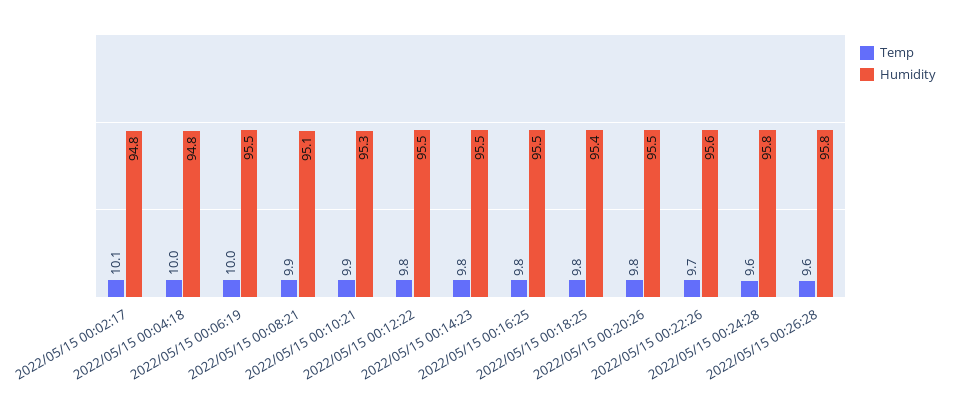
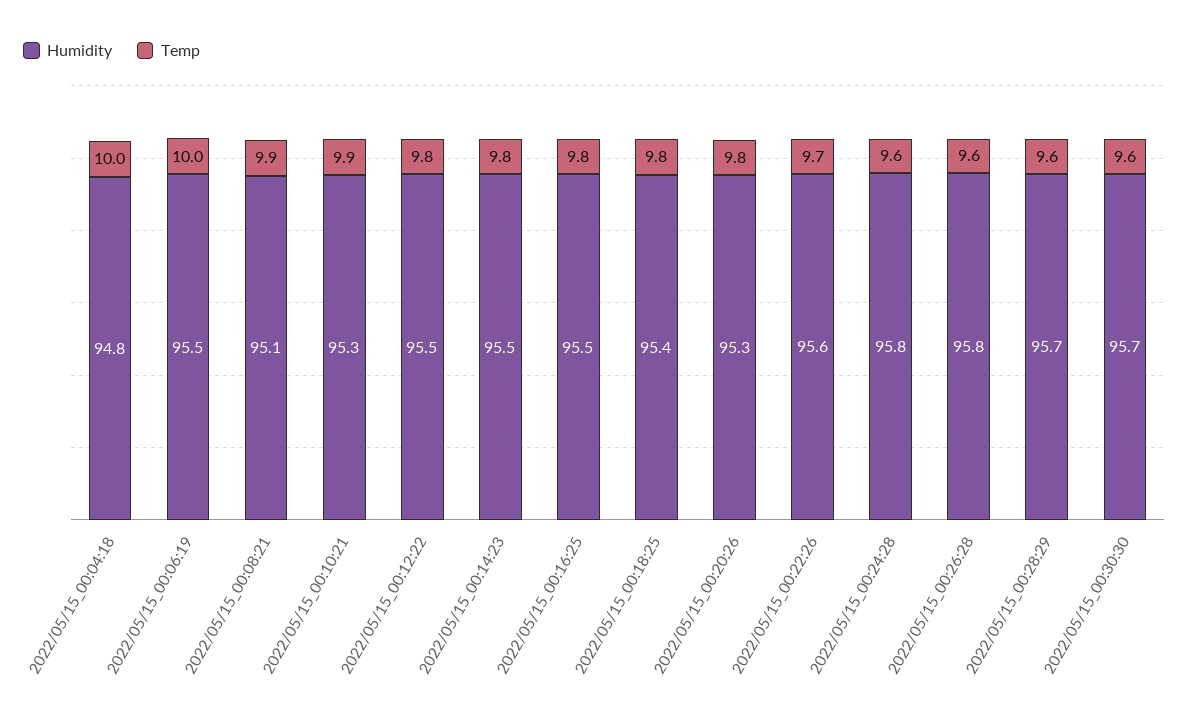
Temp, 2022/05/15 00:02:17: 10.1 -> none
Humidity, 2022/05/15 00:02:17: 94.8 -> none
Humidity, 2022/05/15 00:20:26: 95.5 -> 95.3
Humidity, 2022/05/15_00:28:29: none -> 95.7
Temp, 2022/05/15_00:28:29: none -> 9.6
Humidity, 2022/05/15_00:30:30: none -> 95.7
Temp, 2022/05/15_00:30:30: none -> 9.6

